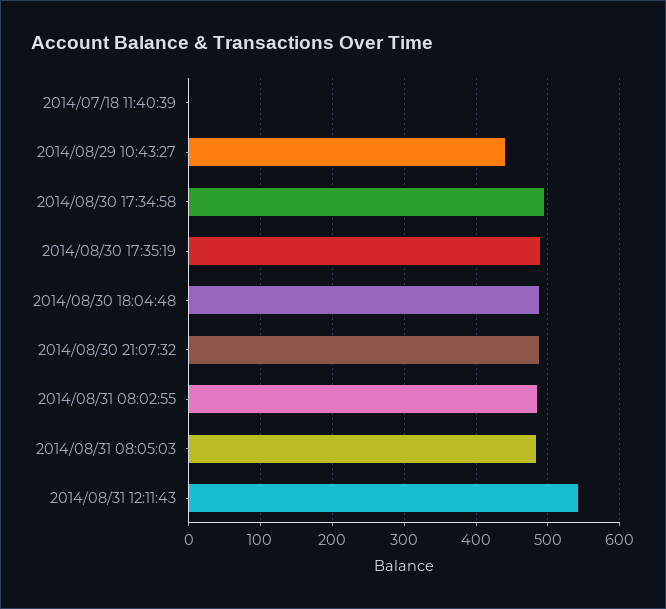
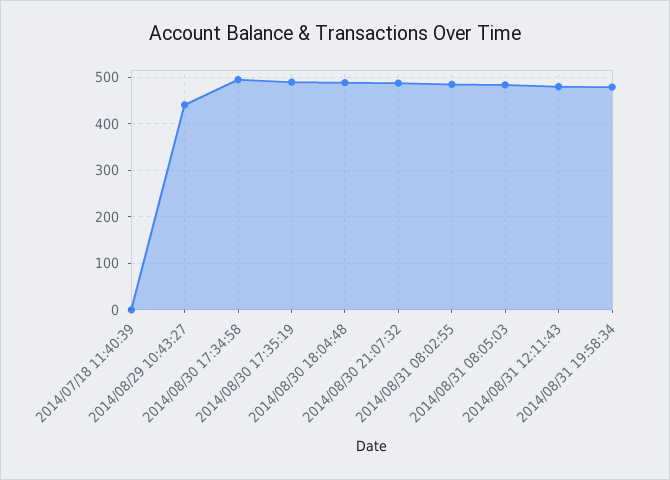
2014/08/31 12:11:43: 540 -> 480
2014/08/31 19:58:34: none -> 480

